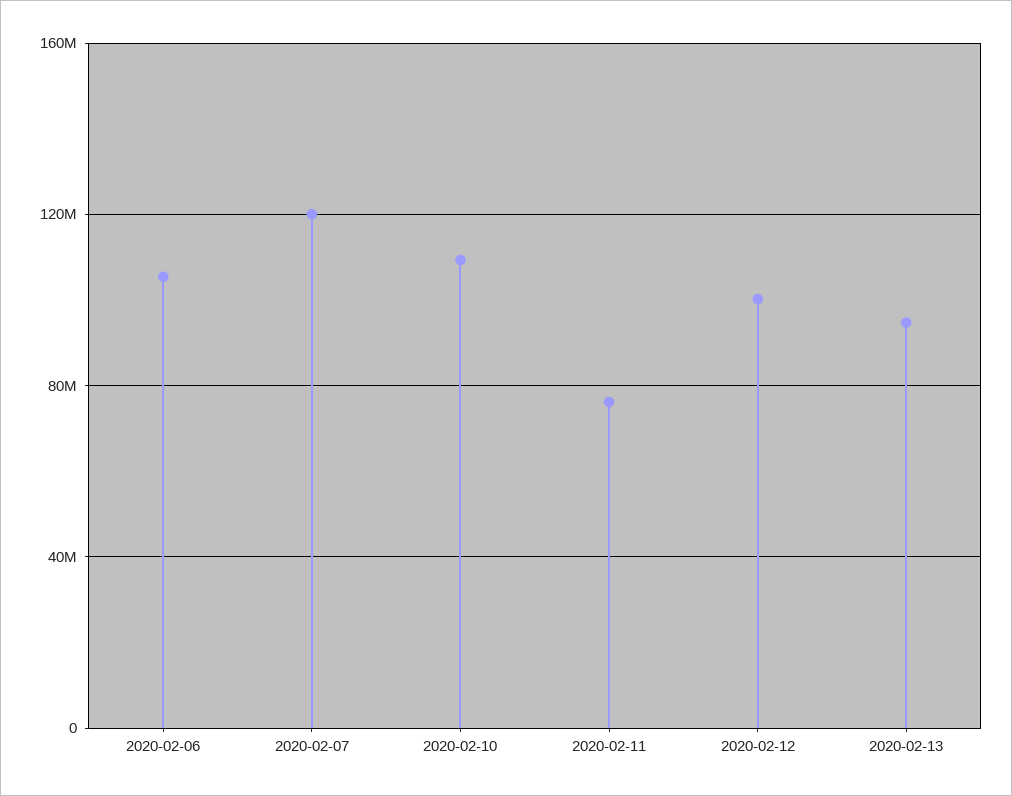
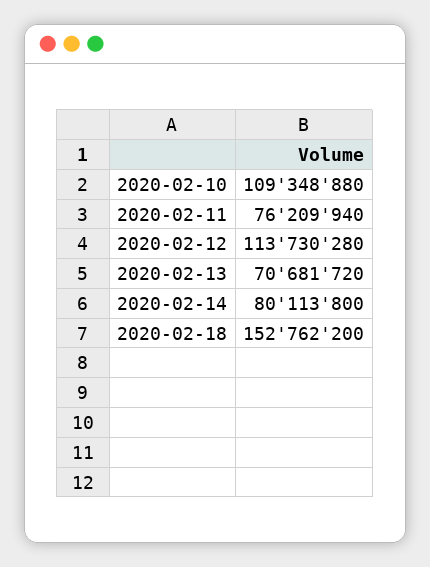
2020-02-06: 105000000 -> none
2020-02-07: 120000000 -> none
2020-02-12: 100000000 -> 113730280
2020-02-13: 95000000 -> 70681720
2020-02-14: none -> 80113800
2020-02-18: none -> 152762200

